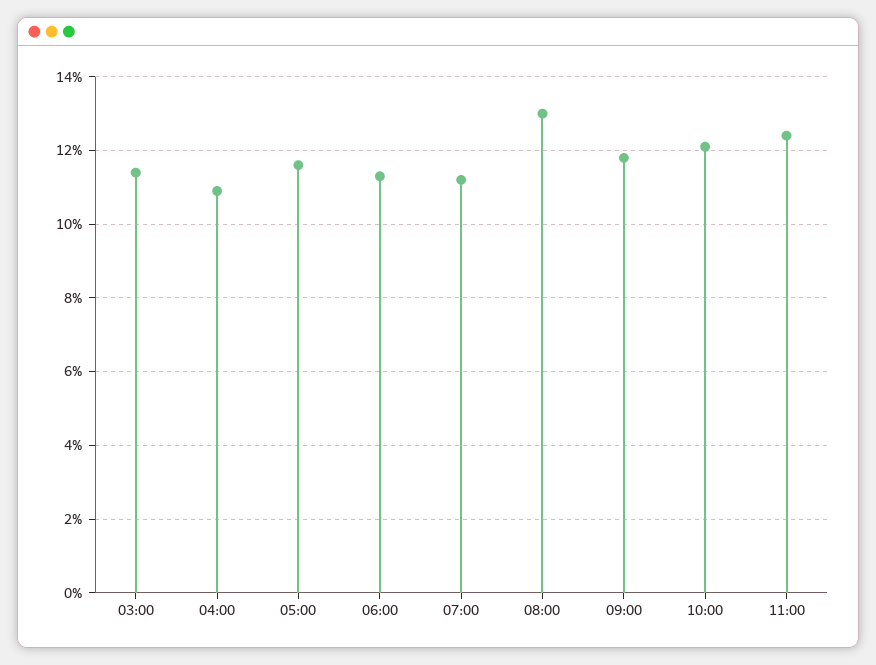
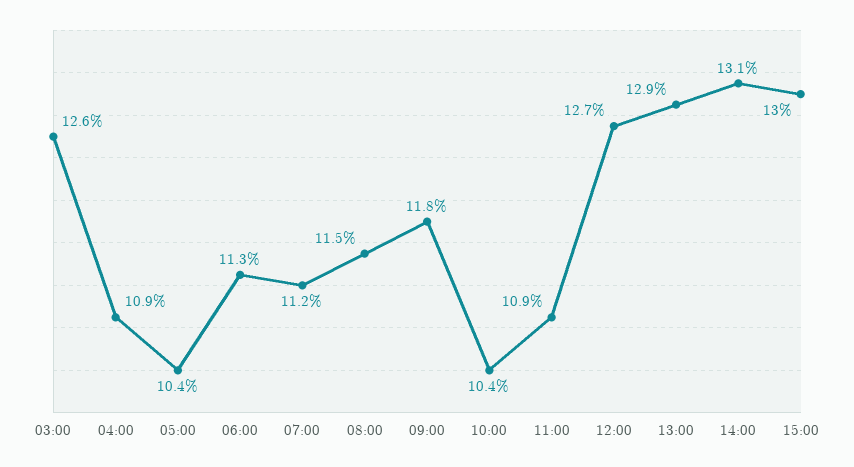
03:00: 11.5 -> 12.6
05:00: 11.5 -> 10.4
08:00: 13 -> 11.5
10:00: 12 -> 10.4
11:00: 12.5 -> 10.9
12:00: none -> 12.7
13:00: none -> 12.9
14:00: none -> 13.1
15:00: none -> 13

